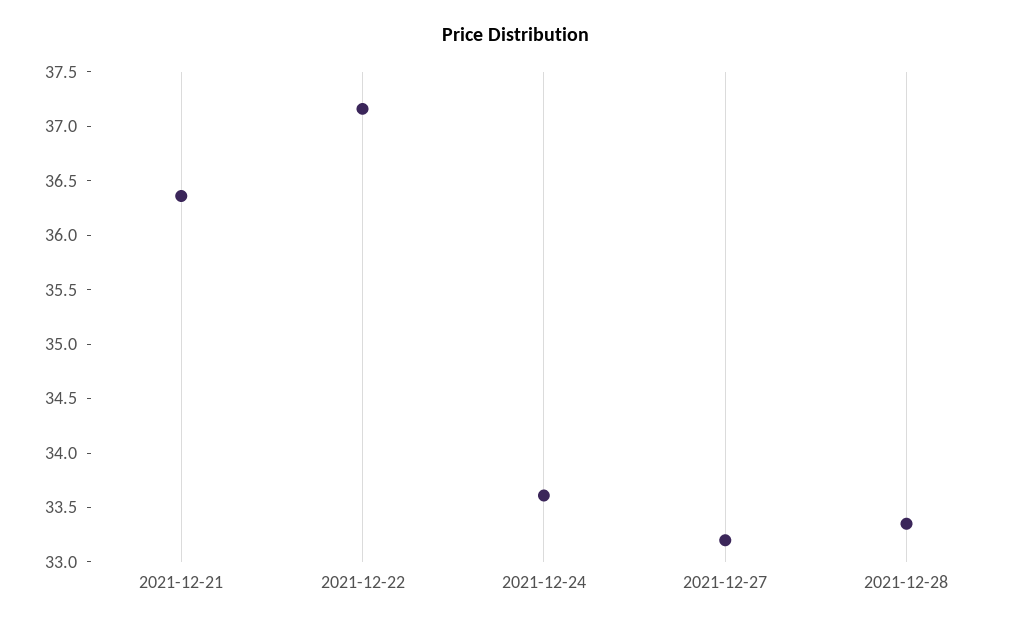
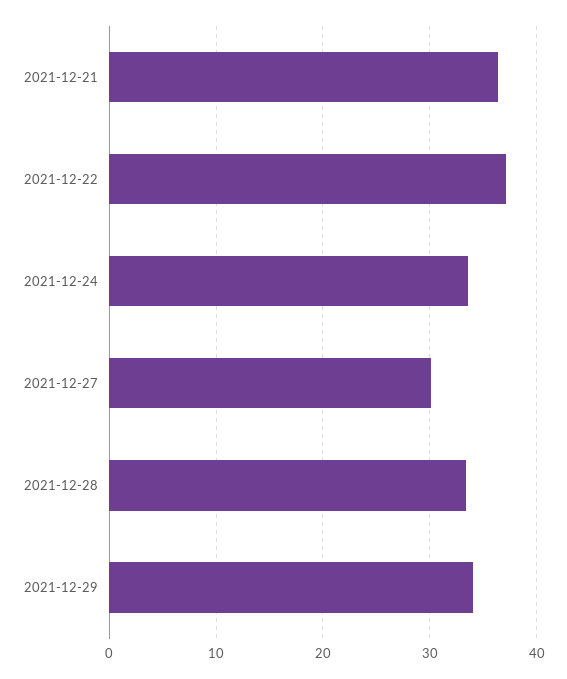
2021-12-27: 33.2 -> 30
2021-12-29: none -> 34

